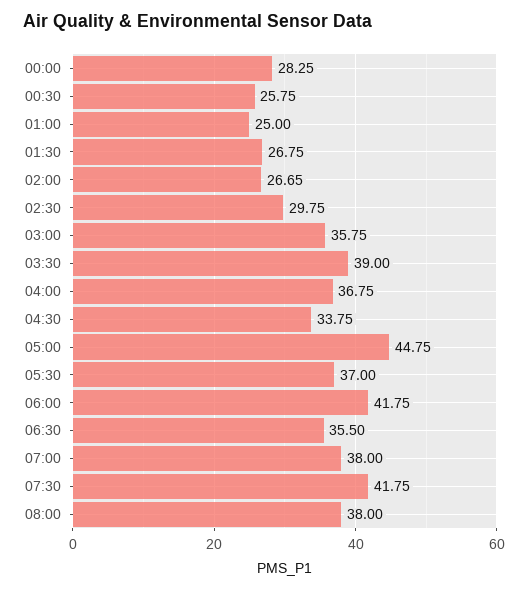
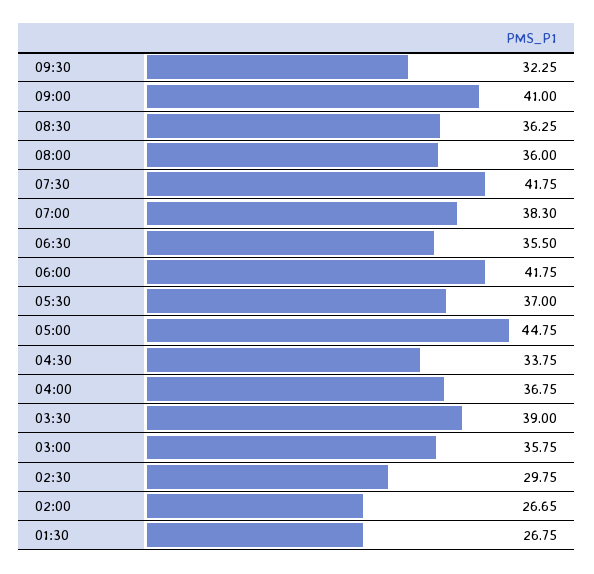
00:00: 28.25 -> none
00:30: 25.75 -> none
01:00: 25 -> none
07:00: 38 -> 38.3
08:00: 38 -> 36
09:30: none -> 32.25
09:00: none -> 41
08:30: none -> 36.25

